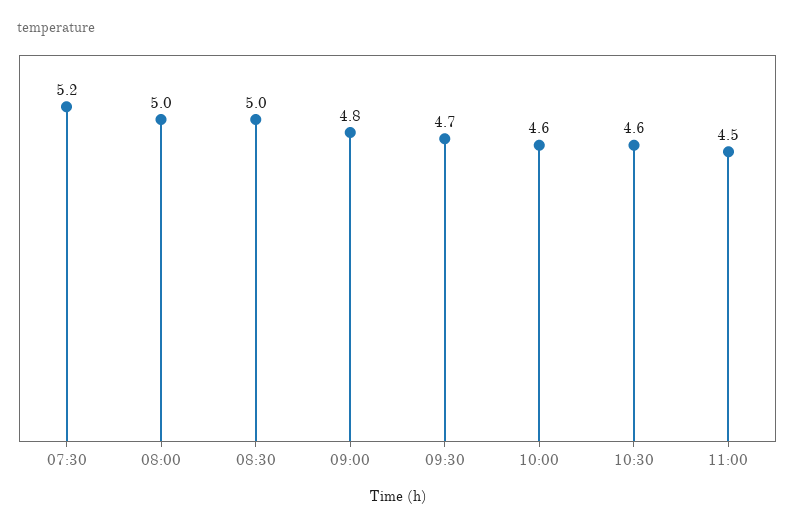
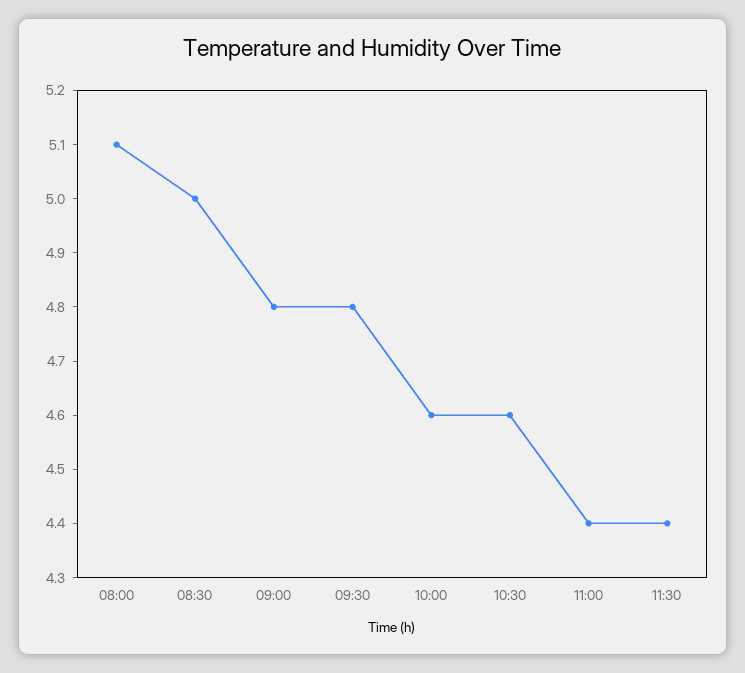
07:30: 5.2 -> none
08:00: 5 -> 5.1
09:30: 4.7 -> 4.8
11:00: 4.5 -> 4.4
11:30: none -> 4.4

